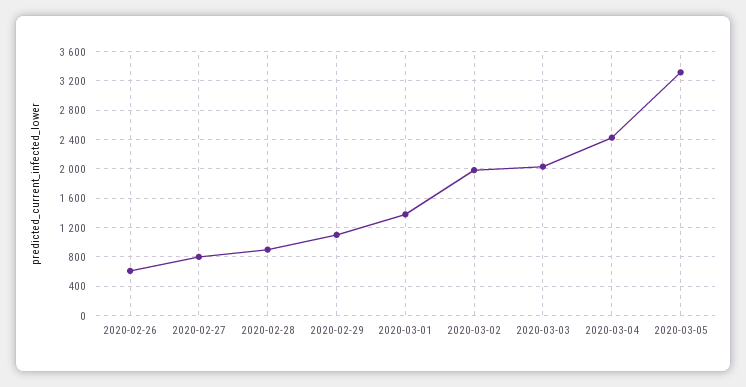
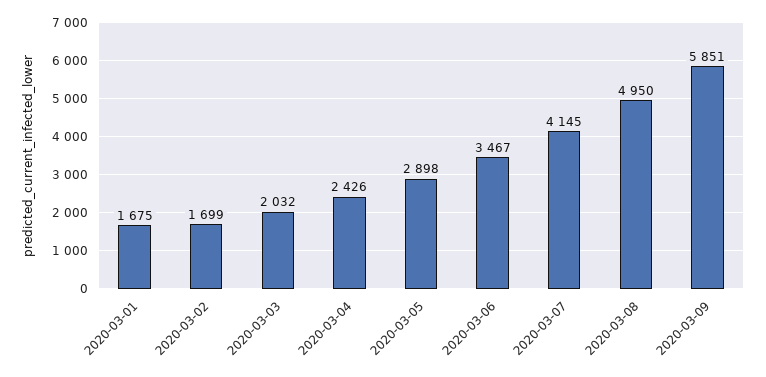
2020-02-26: 600 -> none
2020-02-27: 800 -> none
2020-02-28: 900 -> none
2020-02-29: 1100 -> none
2020-03-01: 1400 -> 1675
2020-03-02: 2000 -> 1699
2020-03-05: 3300 -> 2898
2020-03-06: none -> 3467
2020-03-07: none -> 4145
2020-03-08: none -> 4950
2020-03-09: none -> 5851

